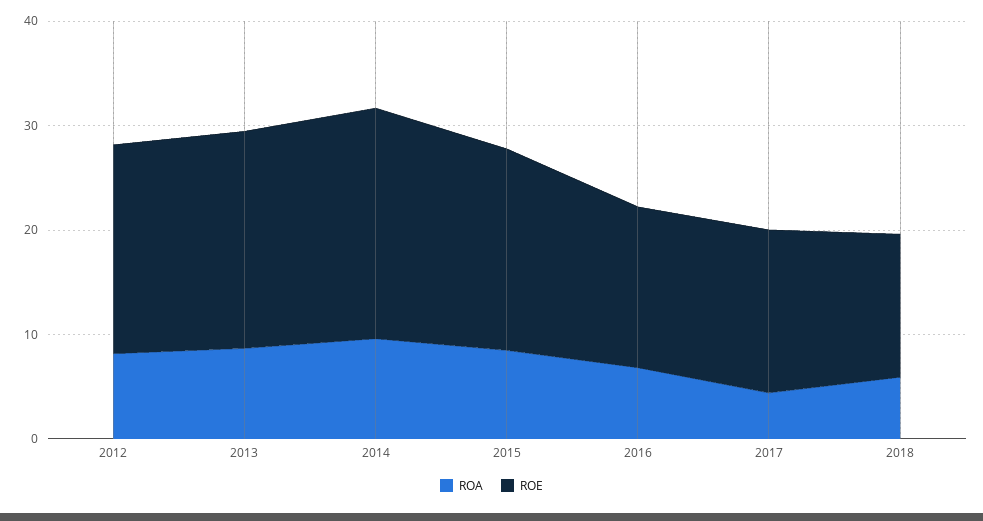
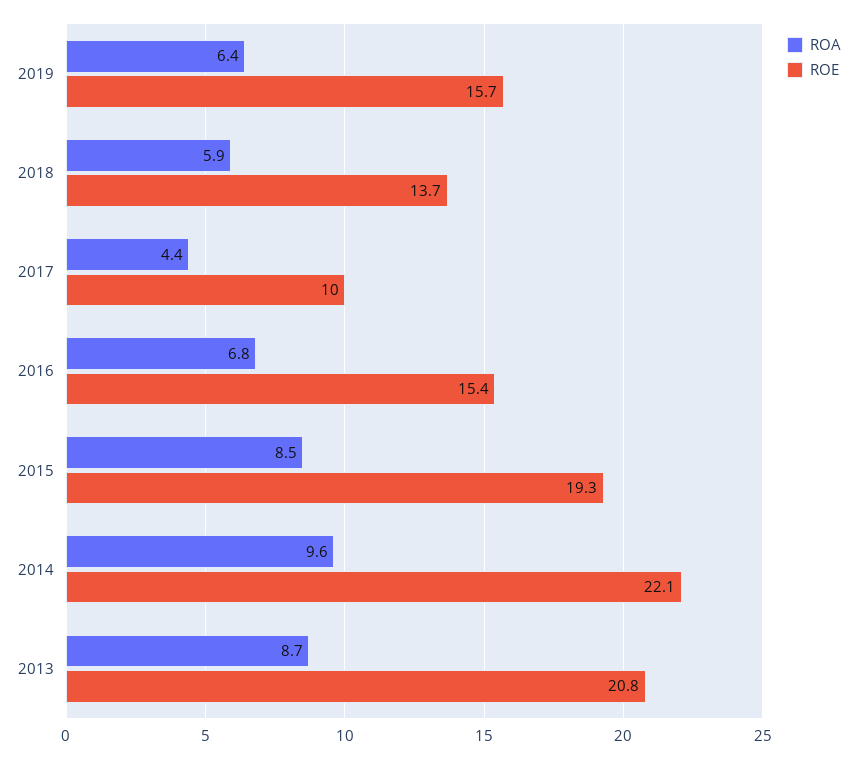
ROA, 2012: 8 -> none
ROE, 2012: 20 -> none
ROE, 2017: 16 -> 10
ROA, 2019: none -> 6.4
ROE, 2019: none -> 15.7

